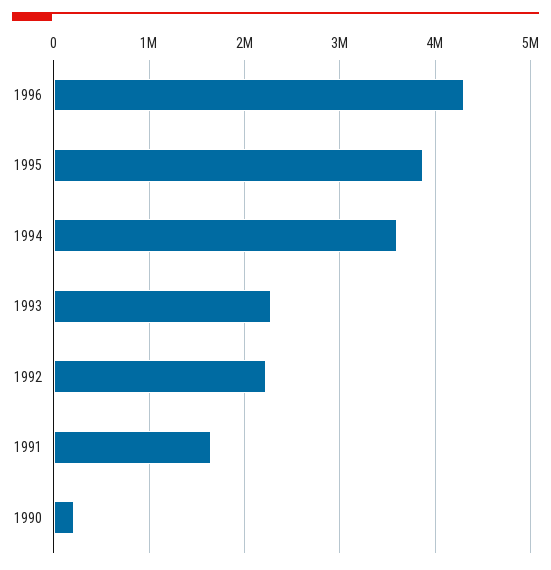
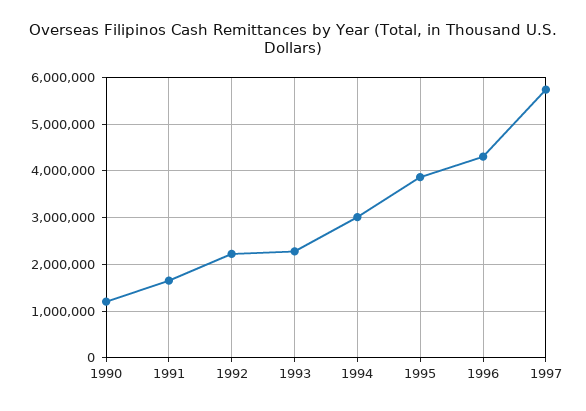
1994: 3600000 -> 3000000
1990: 200000 -> 1200000
1997: none -> 5800000

